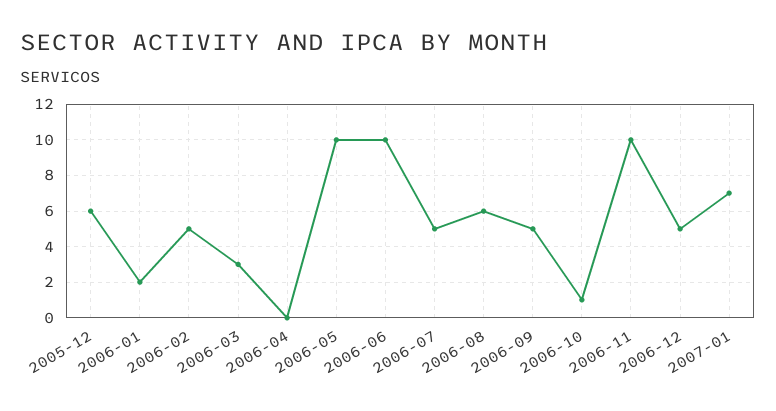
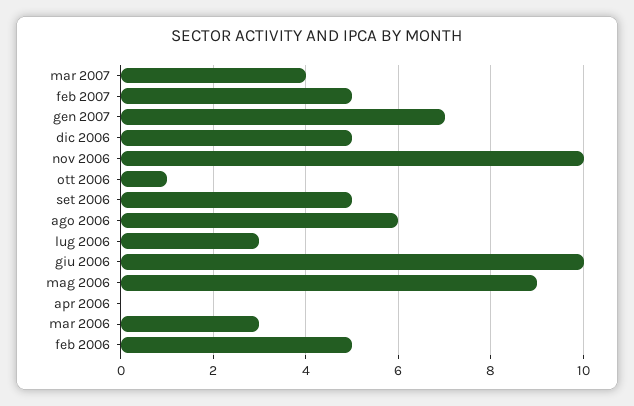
2005-12: 6 -> none
2006-01: 2 -> none
2006-05: 10 -> 9
2006-07: 5 -> 3
mar 2007: none -> 4
feb 2007: none -> 5

